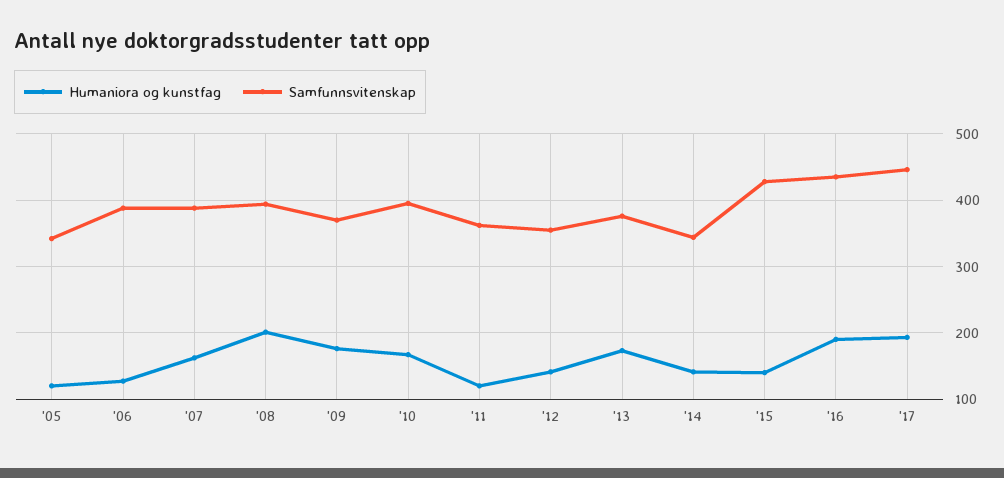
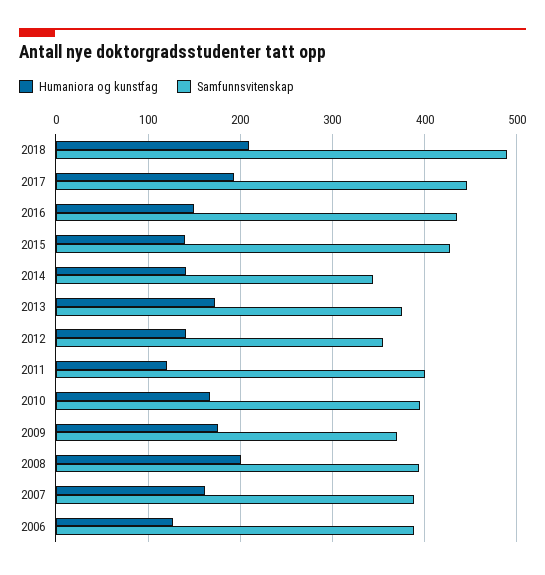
Humaniora og kunstfag, '05: 120 -> none
Samfunnsvitenskap, '05: 340 -> none
Samfunnsvitenskap, '11: 360 -> 400
Humaniora og kunstfag, '16: 190 -> 150
Humaniora og kunstfag, 2018: none -> 210
Samfunnsvitenskap, 2018: none -> 490

